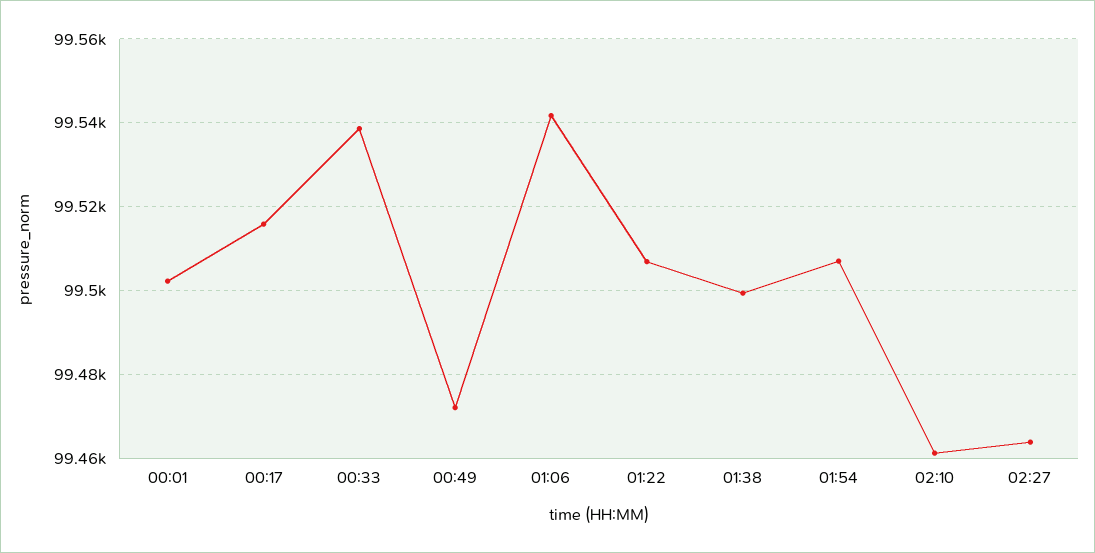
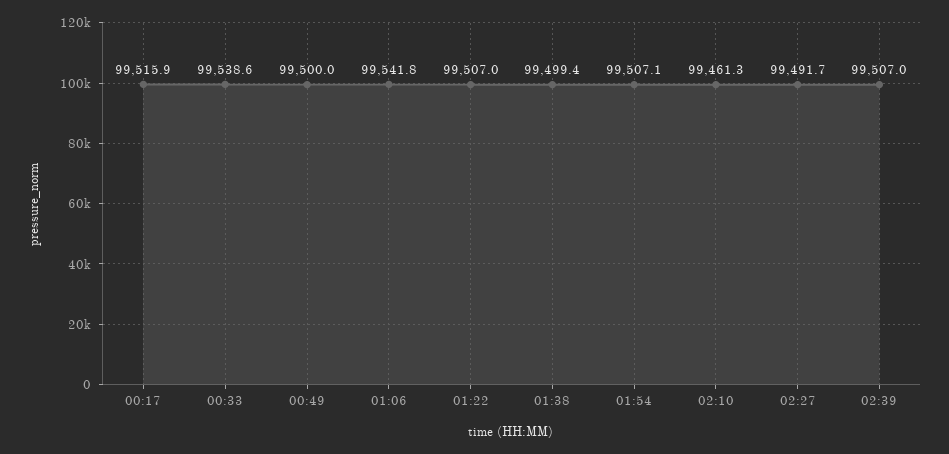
00:01: 99502 -> none
00:49: 99472 -> 99500
02:27: 99464 -> 99491.7
02:39: none -> 99507

